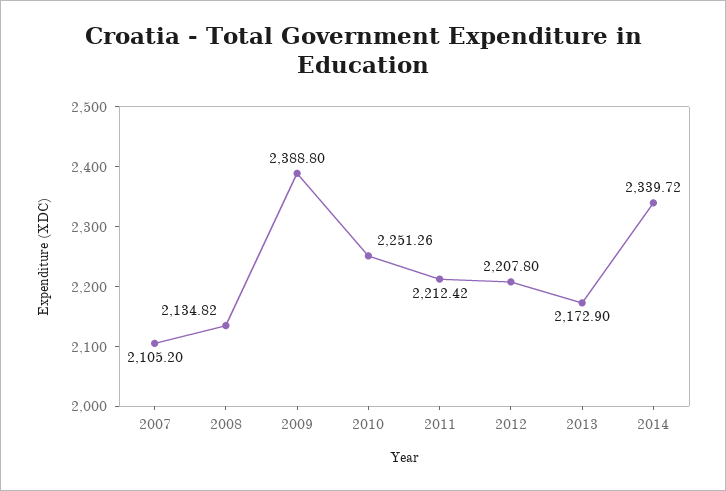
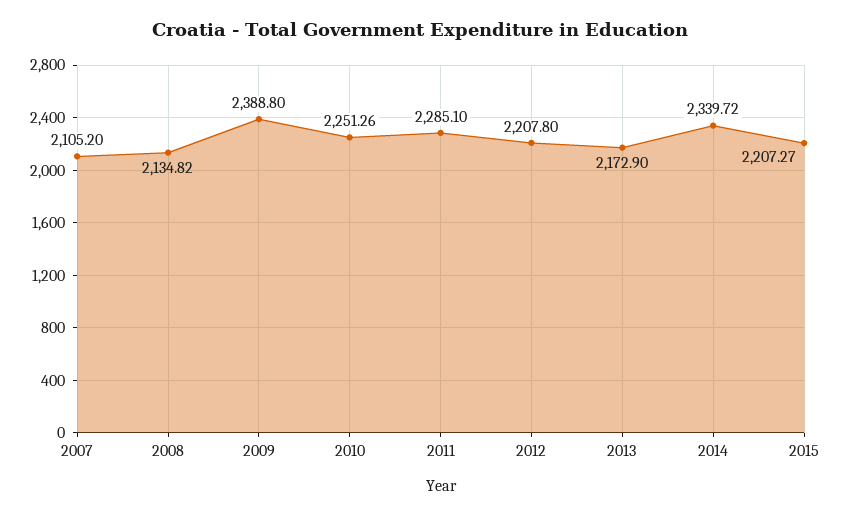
2011: 2212.42 -> 2285.1
2015: none -> 2207.27

